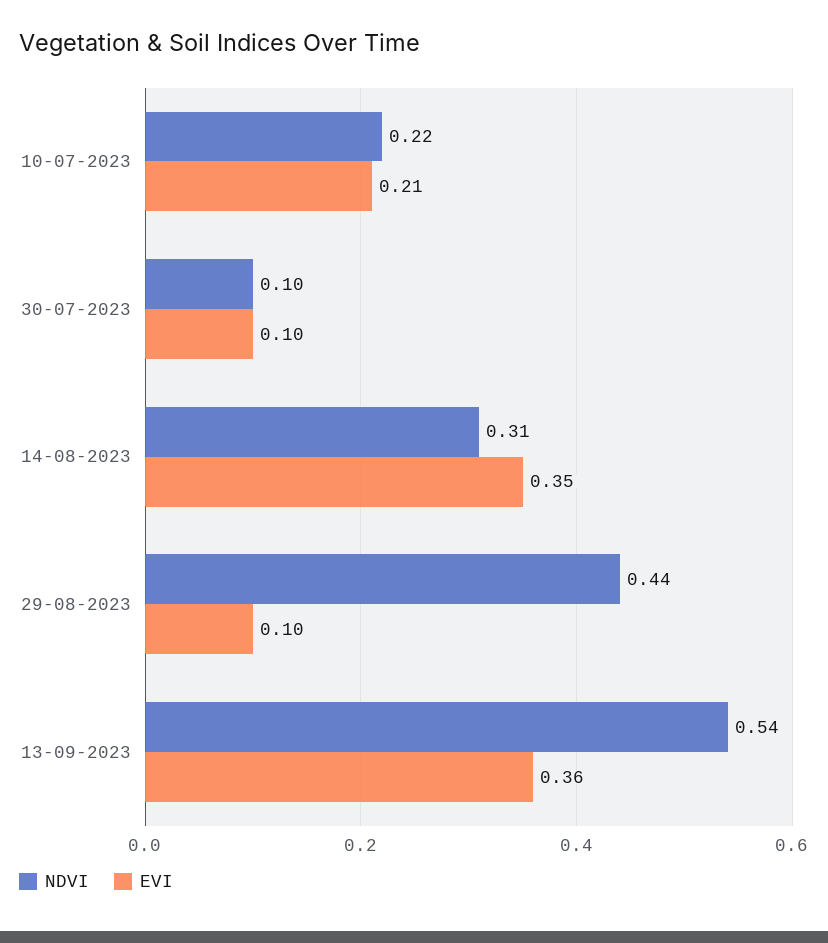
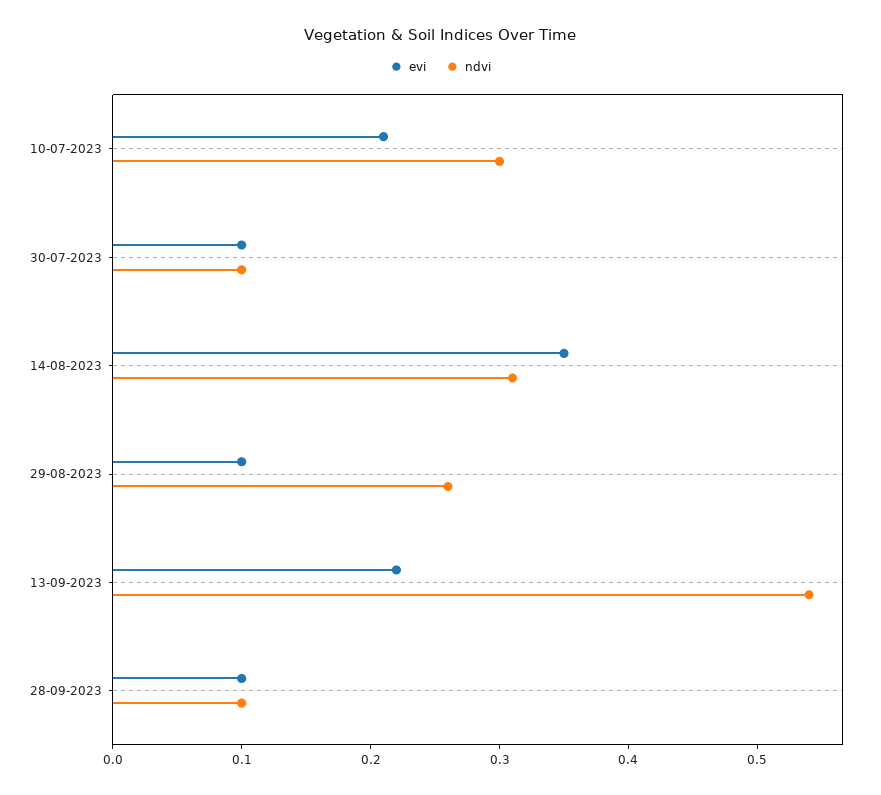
NDVI, 10-07-2023: 0.22 -> 0.3
NDVI, 29-08-2023: 0.44 -> 0.26
EVI, 13-09-2023: 0.36 -> 0.22
EVI, 28-09-2023: none -> 0.1
NDVI, 28-09-2023: none -> 0.1

